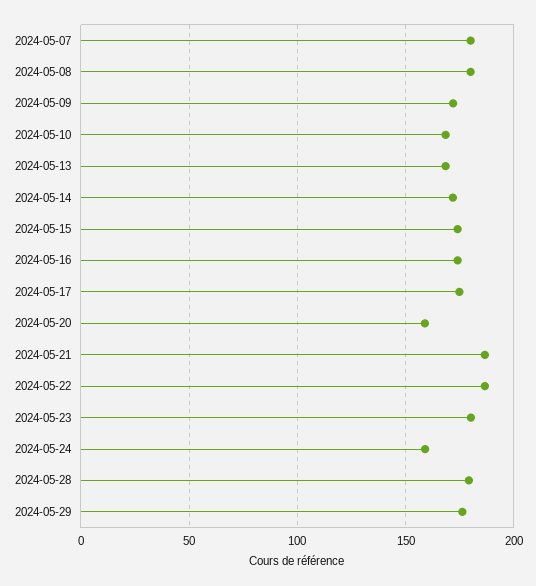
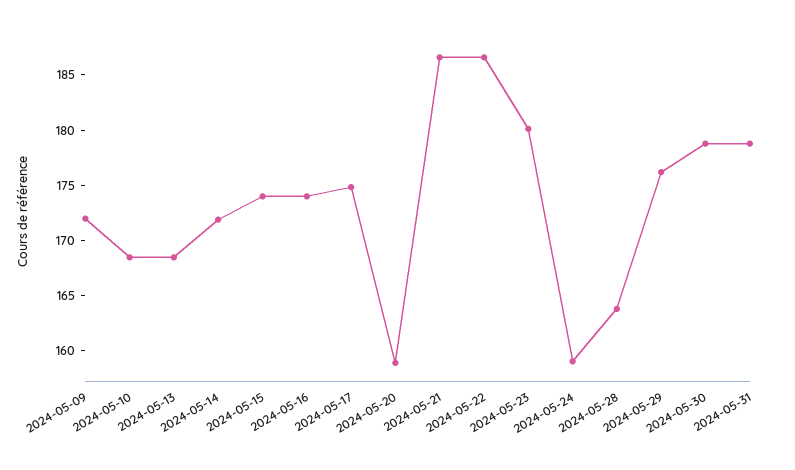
2024-05-07: 180 -> none
2024-05-08: 180 -> none
2024-05-28: 180 -> 164
2024-05-30: none -> 179
2024-05-31: none -> 179

